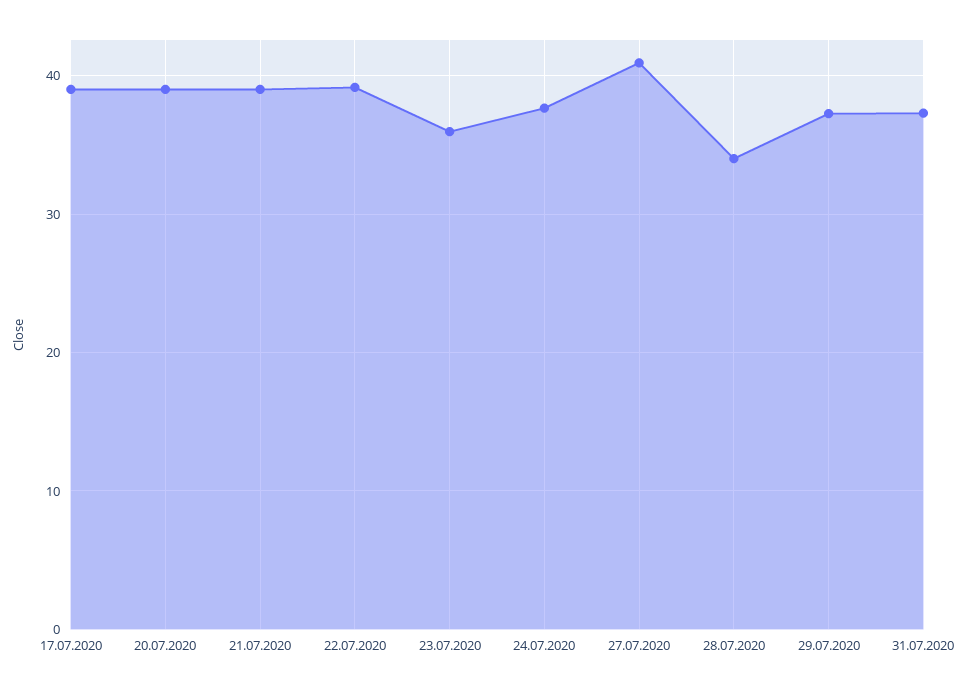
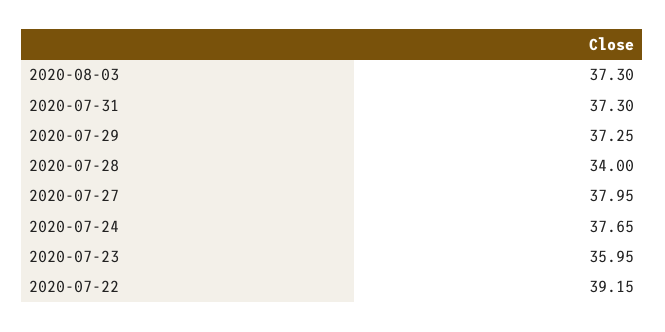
17.07.2020: 39 -> none
20.07.2020: 39 -> none
21.07.2020: 39 -> none
27.07.2020: 41 -> 37.95
2020-08-03: none -> 37.3

